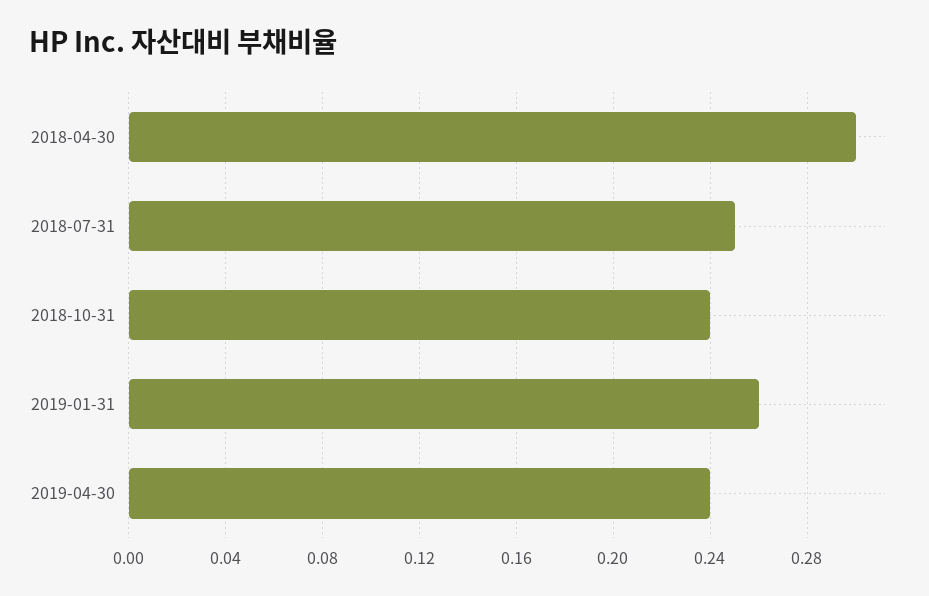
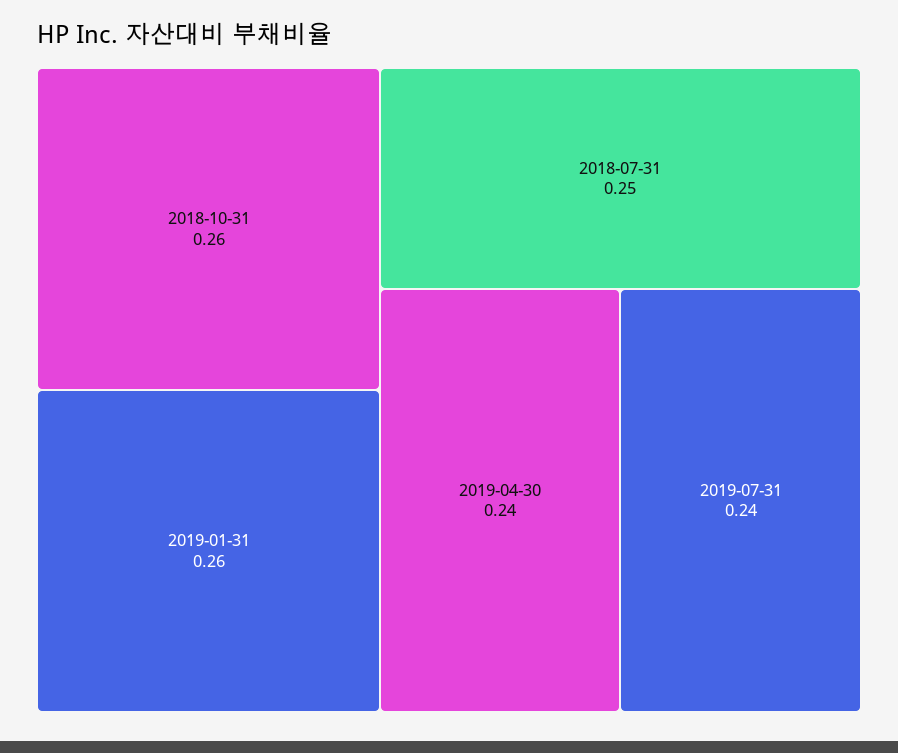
2018-04-30: 0.3 -> none
2018-10-31: 0.24 -> 0.26
2019-07-31: none -> 0.24

